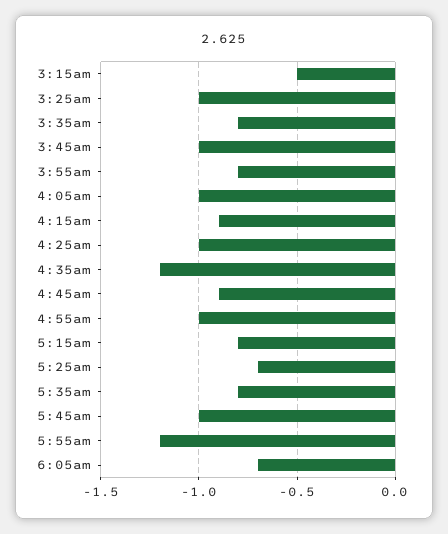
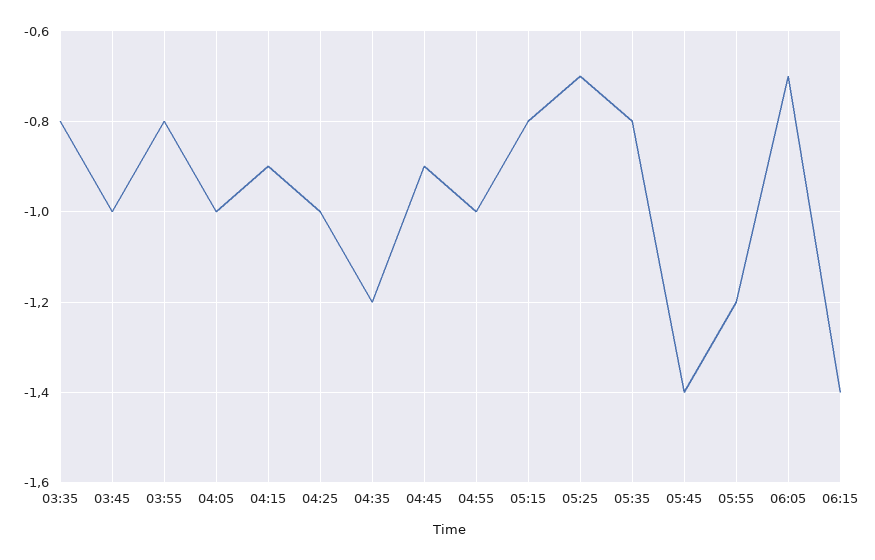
3:15am: -0.5 -> none
3:25am: -1 -> none
5:45am: -1 -> -1.4
06:15: none -> -1.4

